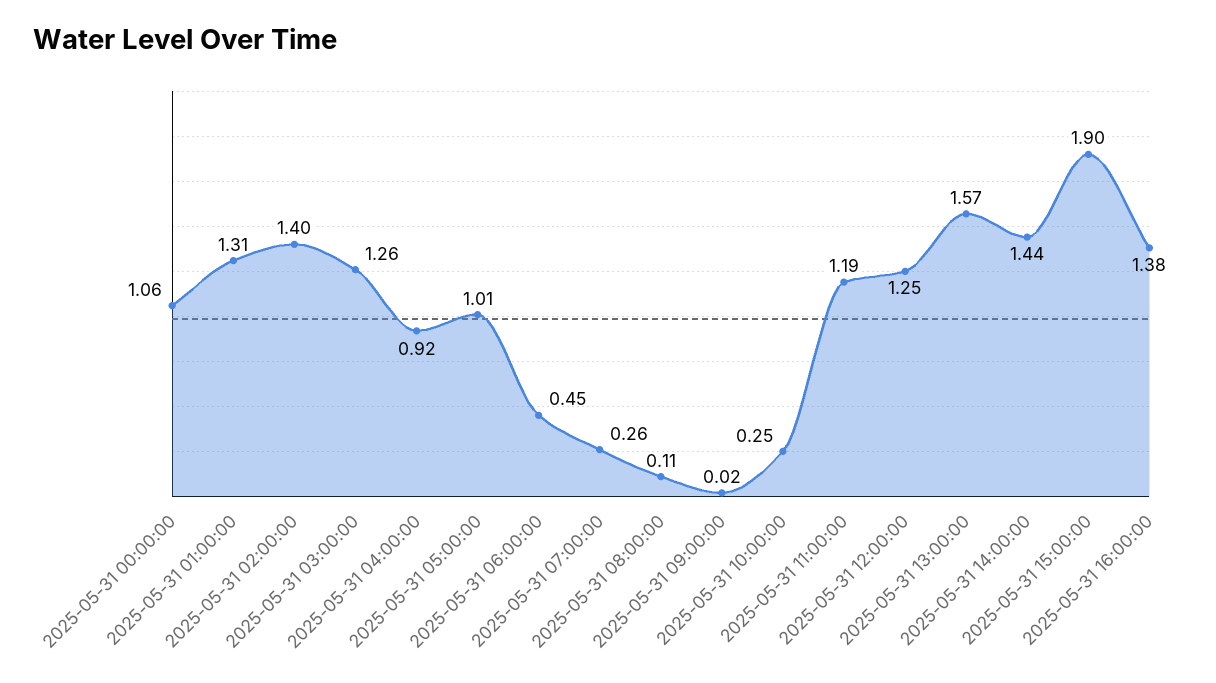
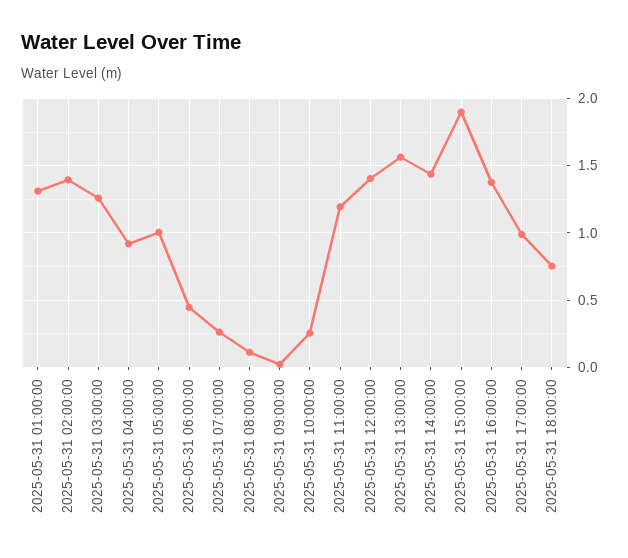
2025-05-31 00:00:00: 1.06 -> none
2025-05-31 12:00:00: 1.25 -> 1.4
2025-05-31 17:00:00: none -> 1
2025-05-31 18:00:00: none -> 0.75

